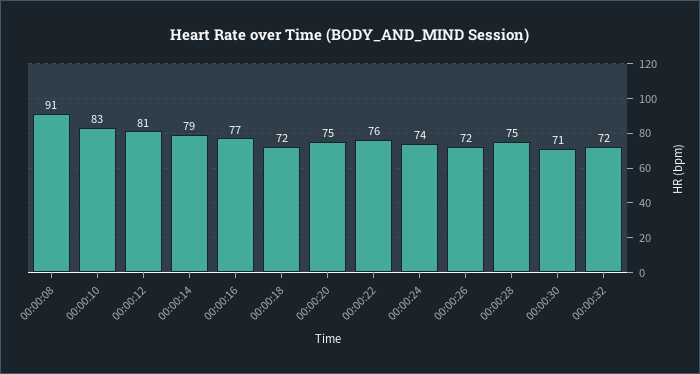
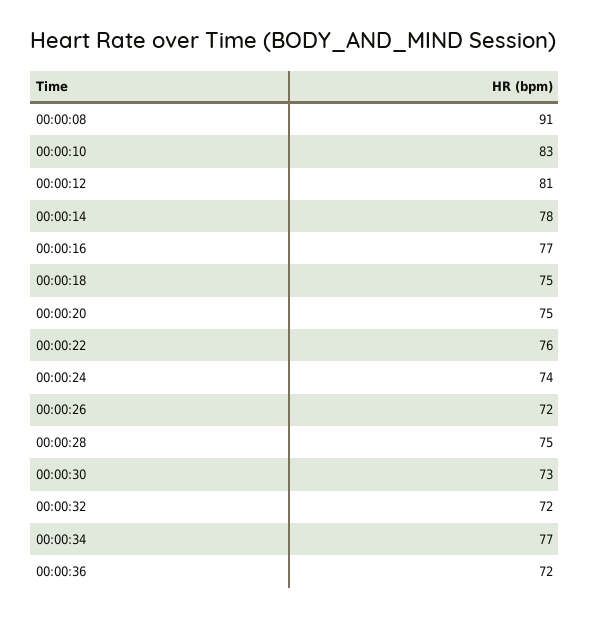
00:00:14: 79 -> 78
00:00:18: 72 -> 75
00:00:30: 71 -> 73
00:00:34: none -> 77
00:00:36: none -> 72

